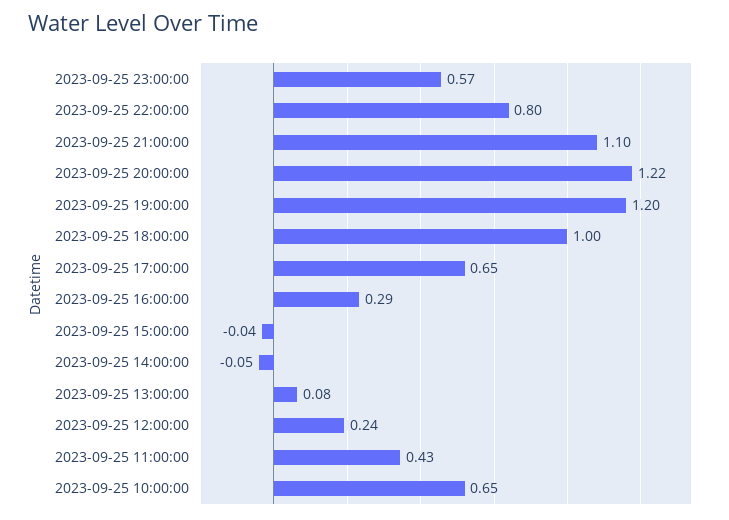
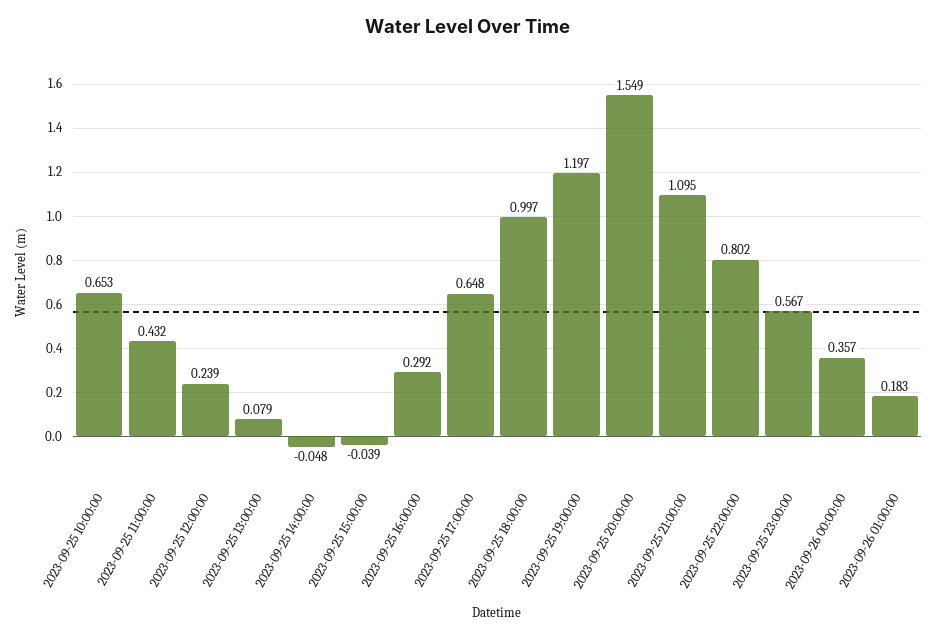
2023-09-25 20:00:00: 1.22 -> 1.549
2023-09-26 00:00:00: none -> 0.357
2023-09-26 01:00:00: none -> 0.183

